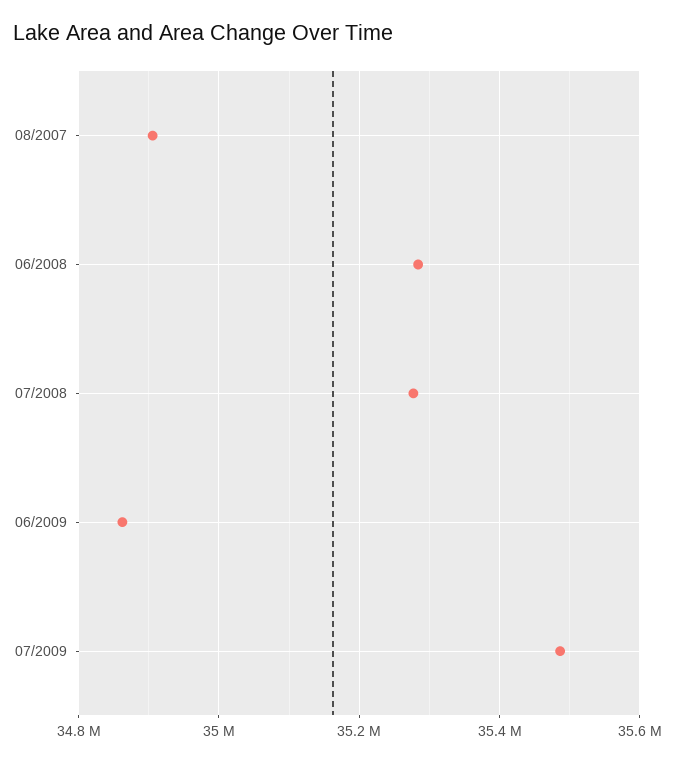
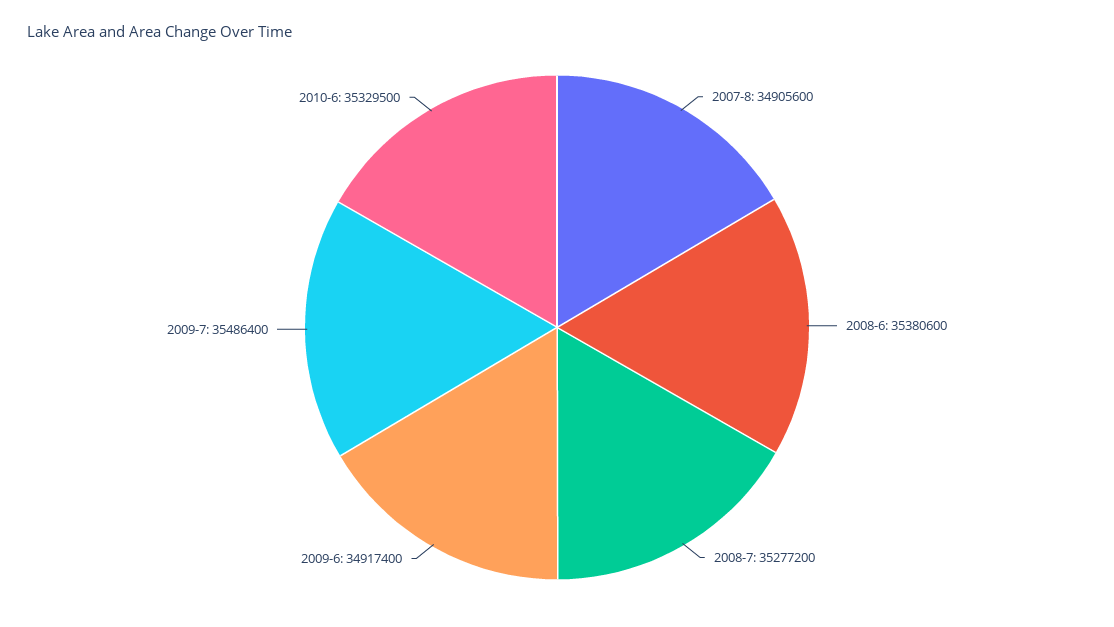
06/2008: 35280000 -> 35380600
06/2009: 34860000 -> 34917400
2010-6: none -> 35329500

